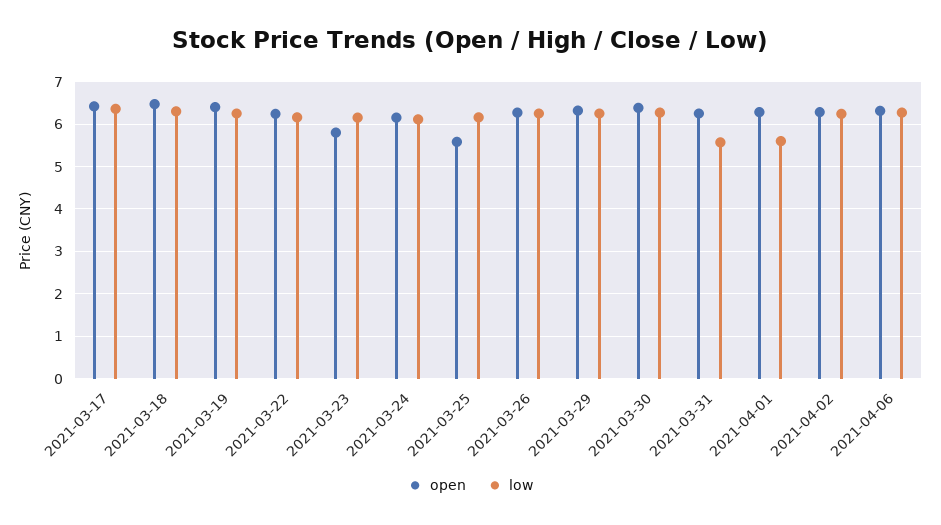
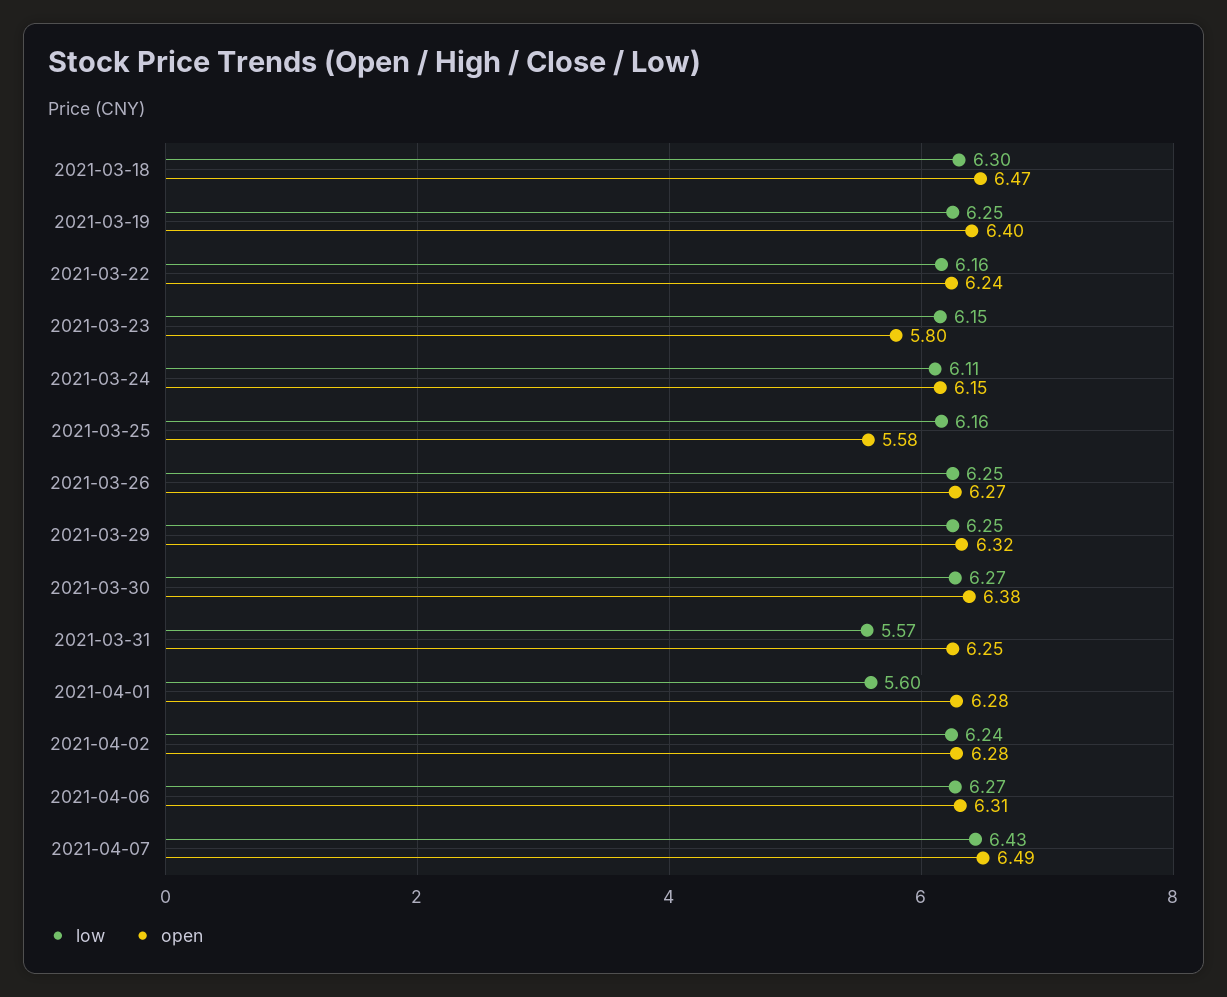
open, 2021-03-17: 6.4 -> none
low, 2021-03-17: 6.4 -> none
low, 2021-04-07: none -> 6.43
open, 2021-04-07: none -> 6.49

